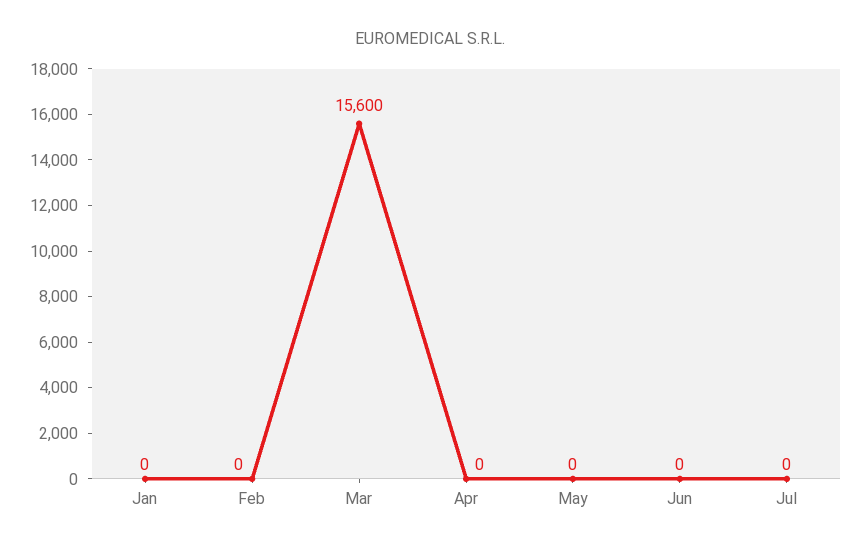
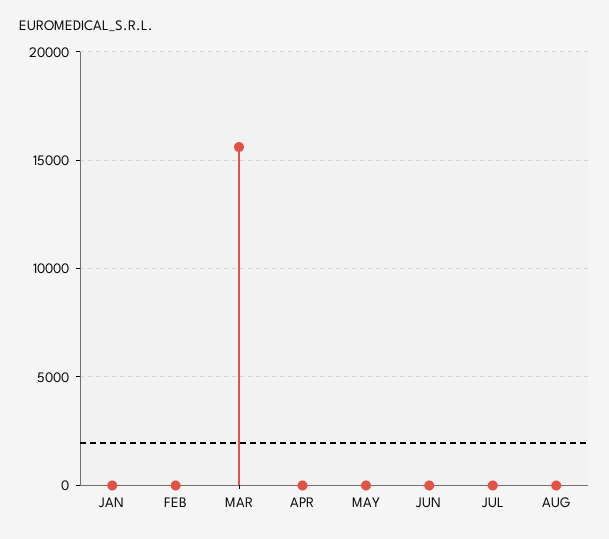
AUG: none -> 0

